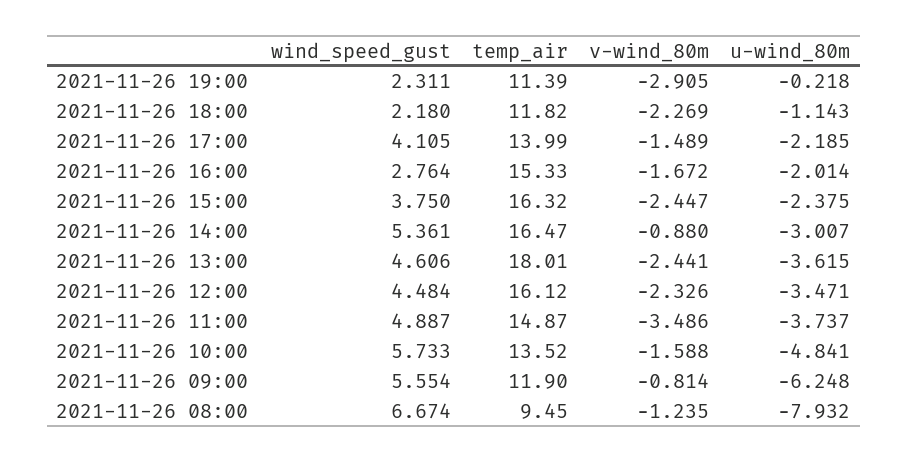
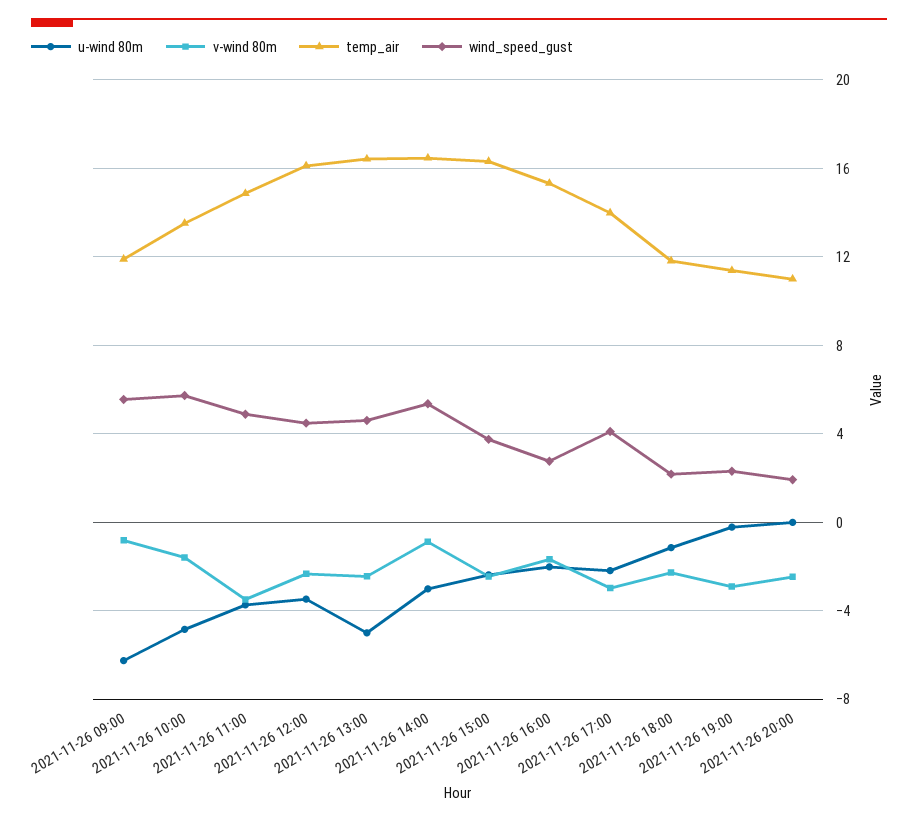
v-wind_80m, 2021-11-26 17:00: -1.489 -> -3
temp_air, 2021-11-26 13:00: 18.01 -> 16.5
u-wind_80m, 2021-11-26 13:00: -3.615 -> -5
wind_speed_gust, 2021-11-26 08:00: 6.674 -> none
temp_air, 2021-11-26 08:00: 9.45 -> none
v-wind_80m, 2021-11-26 08:00: -1.235 -> none
u-wind_80m, 2021-11-26 08:00: -7.932 -> none
u-wind_80m, 2021-11-26 20:00: none -> 0
v-wind_80m, 2021-11-26 20:00: none -> -2.5
temp_air, 2021-11-26 20:00: none -> 11
wind_speed_gust, 2021-11-26 20:00: none -> 2

